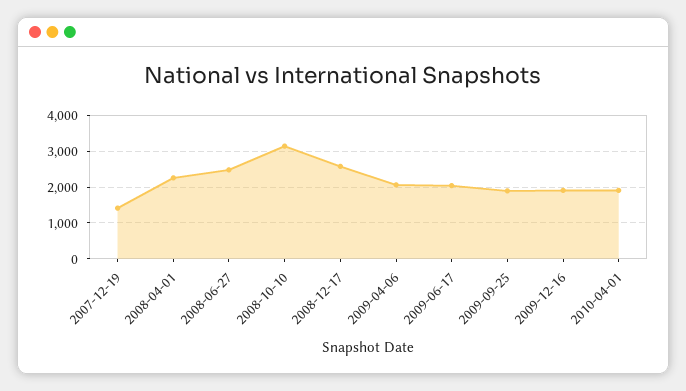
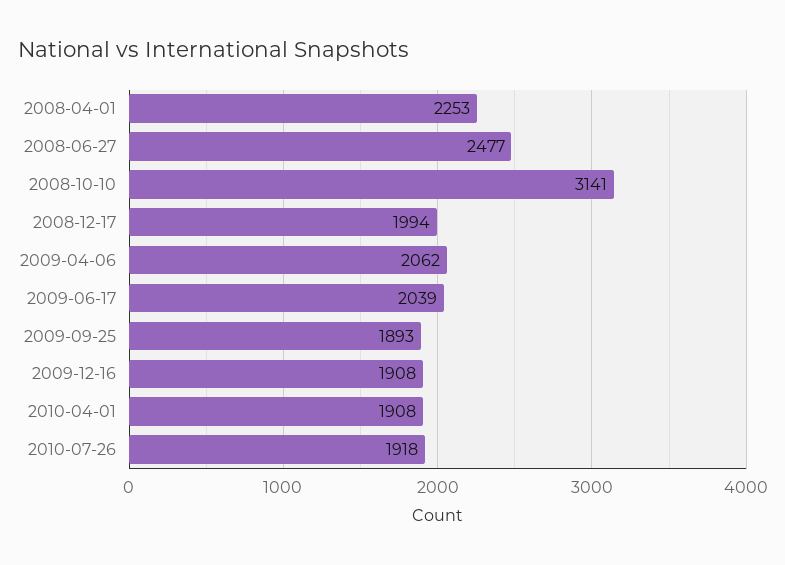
2007-12-19: 1400 -> none
2008-12-17: 2600 -> 1994
2010-07-26: none -> 1918

